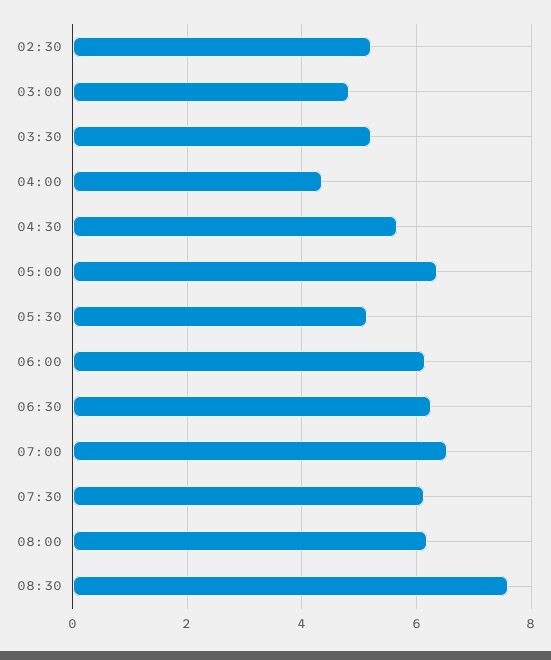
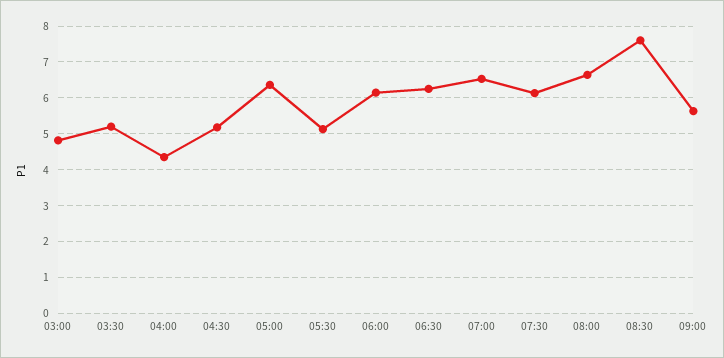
02:30: 5.2 -> none
04:30: 5.6 -> 5.2
08:00: 6.2 -> 6.6
09:00: none -> 5.6

